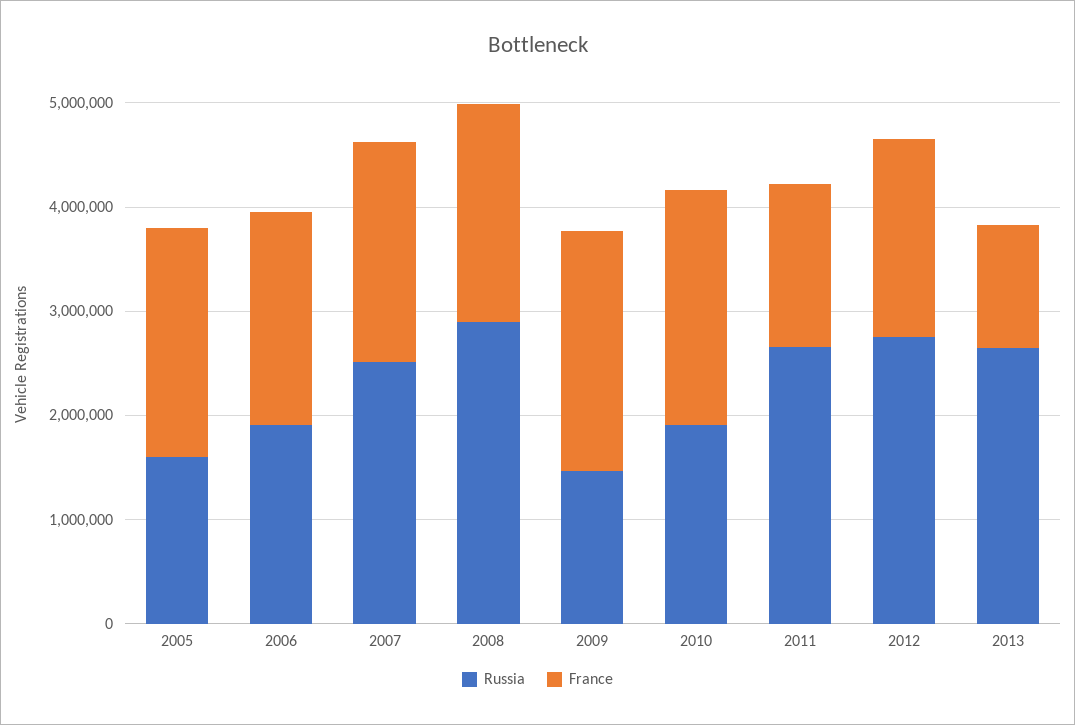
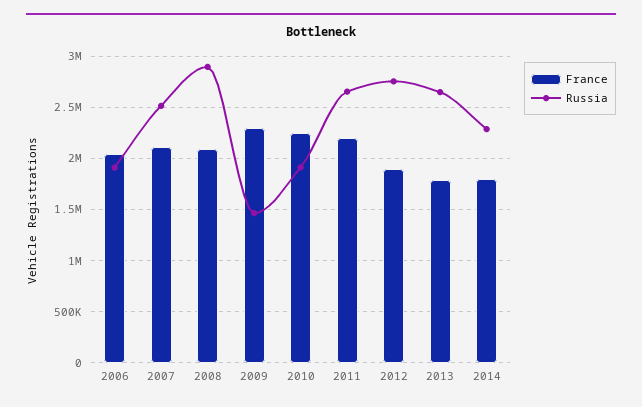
Russia, 2005: 1600000 -> none
France, 2005: 2200000 -> none
France, 2011: 1600000 -> 2200000
France, 2013: 1200000 -> 1800000
France, 2014: none -> 1800000
Russia, 2014: none -> 2300000

